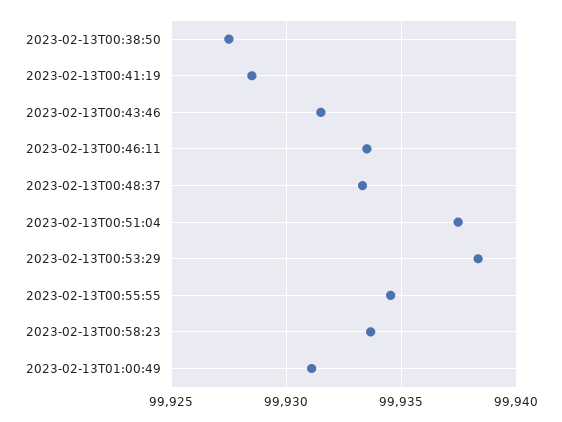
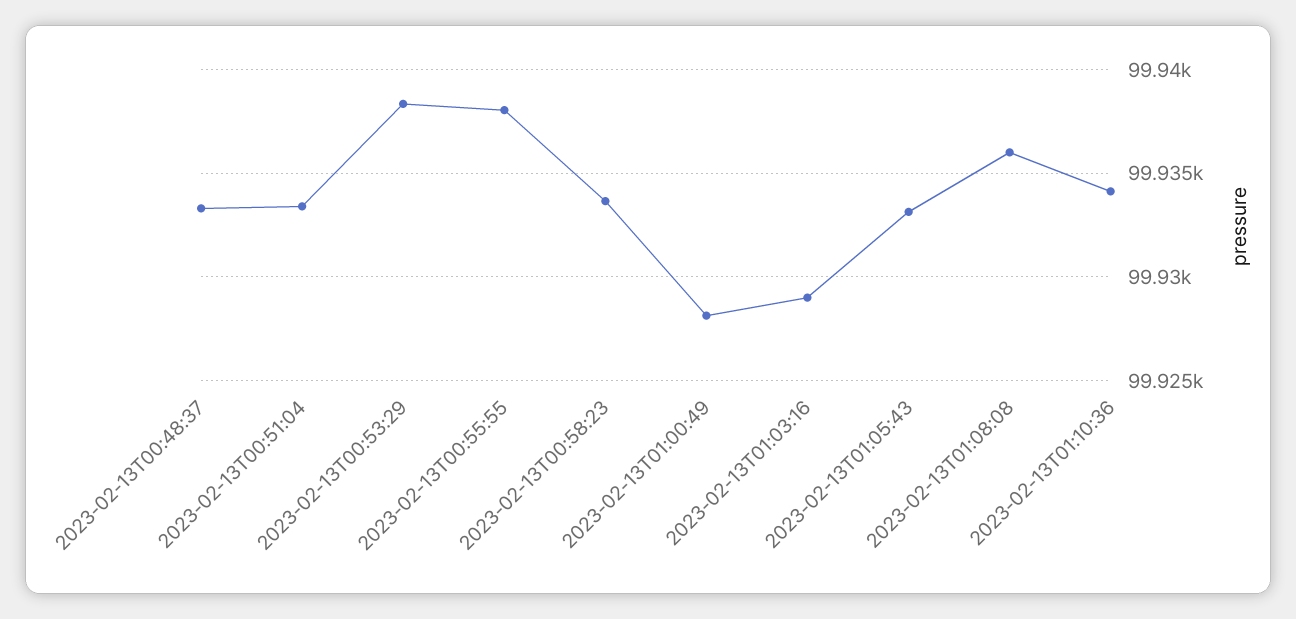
2023-02-13T00:38:50: 99927.5 -> none
2023-02-13T00:41:19: 99928.5 -> none
2023-02-13T00:43:46: 99931.5 -> none
2023-02-13T00:46:11: 99933.5 -> none
2023-02-13T00:51:04: 99937.5 -> 99933.5
2023-02-13T00:55:55: 99934.5 -> 99938
2023-02-13T01:00:49: 99931 -> 99928
2023-02-13T01:03:16: none -> 99929
2023-02-13T01:05:43: none -> 99933
2023-02-13T01:08:08: none -> 99936
2023-02-13T01:10:36: none -> 99934

